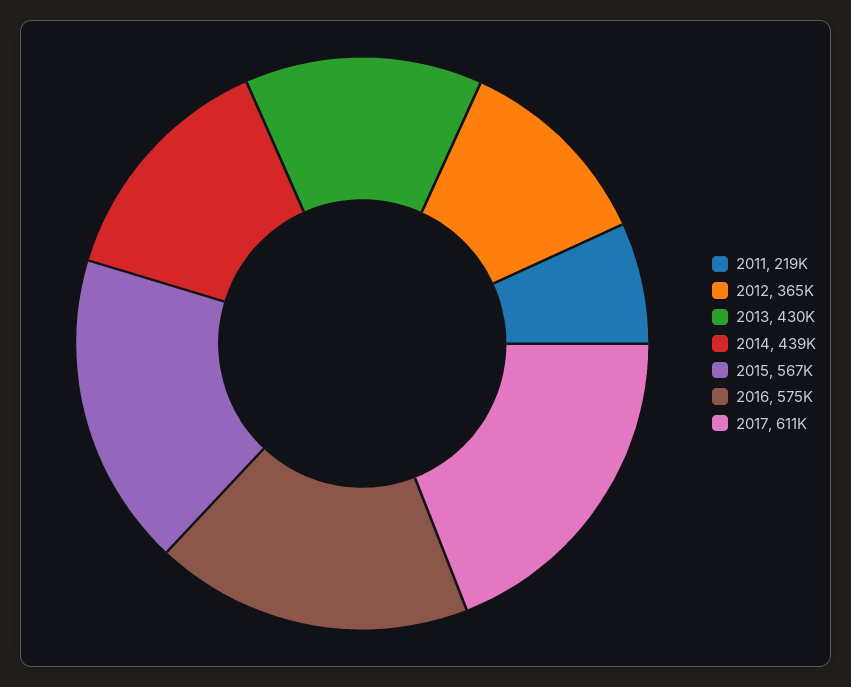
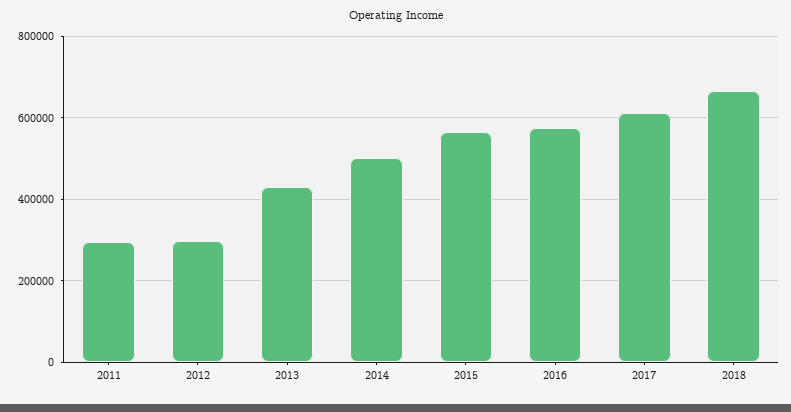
2011: 219000 -> 300000
2012: 365000 -> 300000
2014: 439000 -> 500000
2018: none -> 660000

